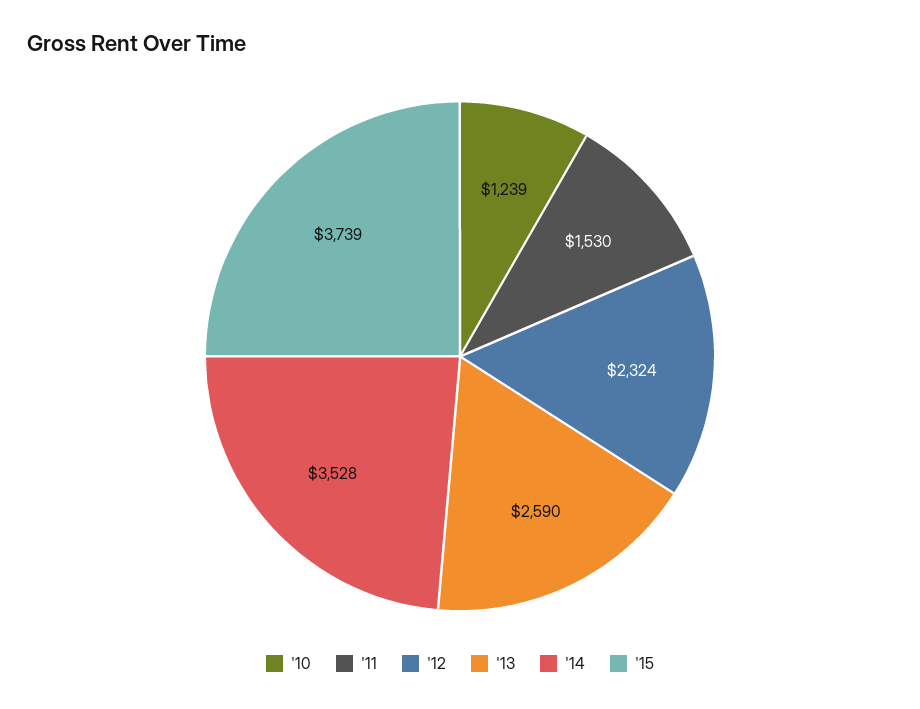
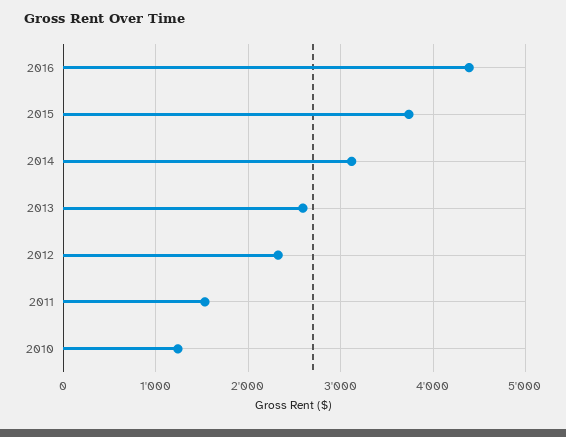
'14: 3528 -> 3100
2016: none -> 4400

